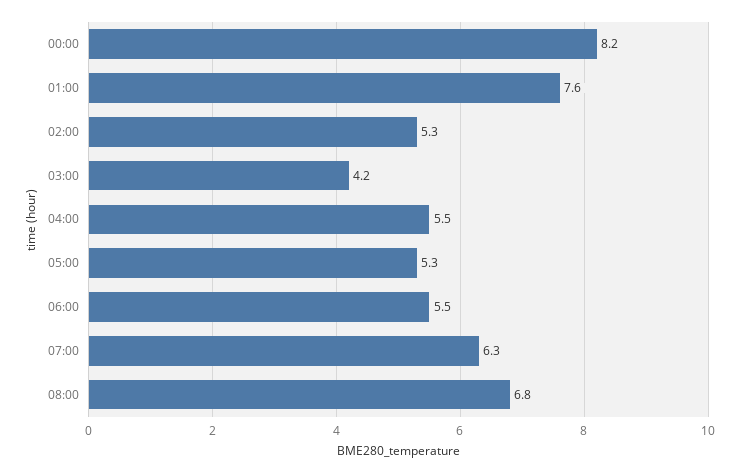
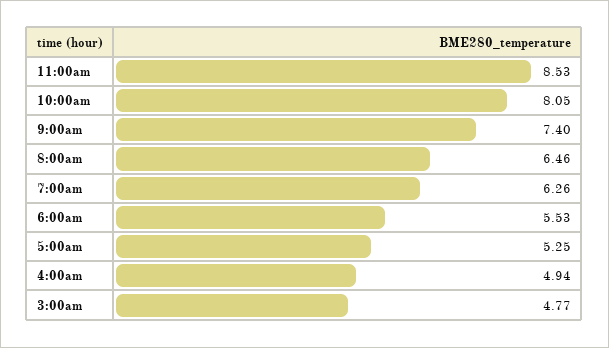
00:00: 8.2 -> none
01:00: 7.6 -> none
02:00: 5.3 -> none
03:00: 4.2 -> 4.77
04:00: 5.5 -> 4.94
08:00: 6.8 -> 6.46
11:00am: none -> 8.53
10:00am: none -> 8.05
9:00am: none -> 7.4

